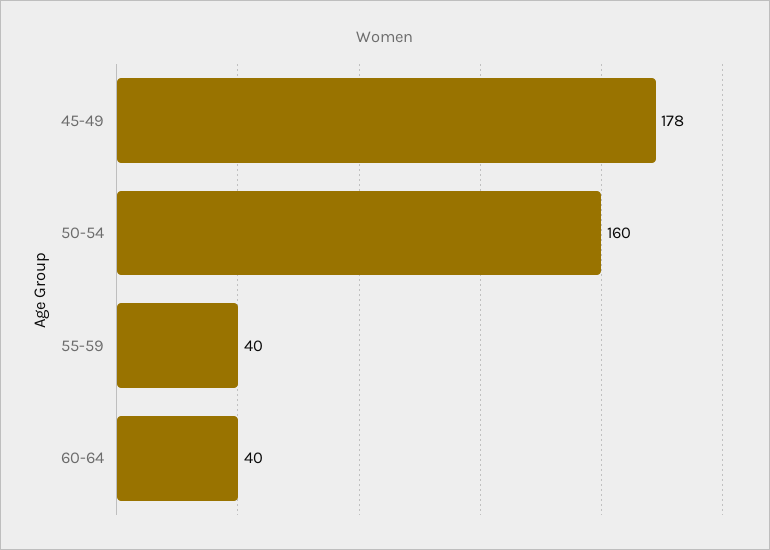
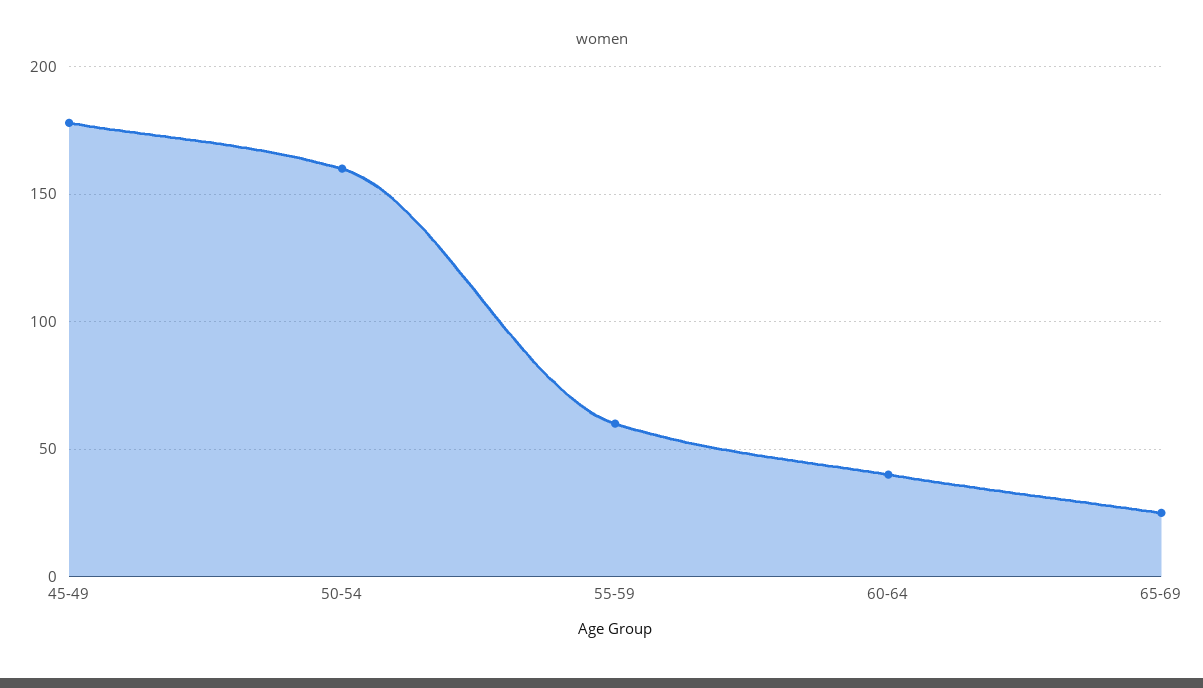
55-59: 40 -> 60
65-69: none -> 25

